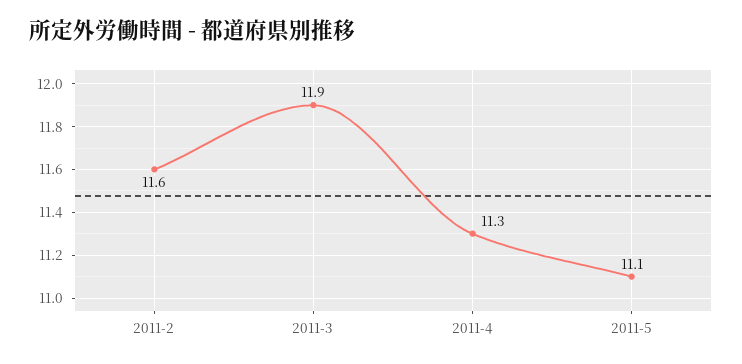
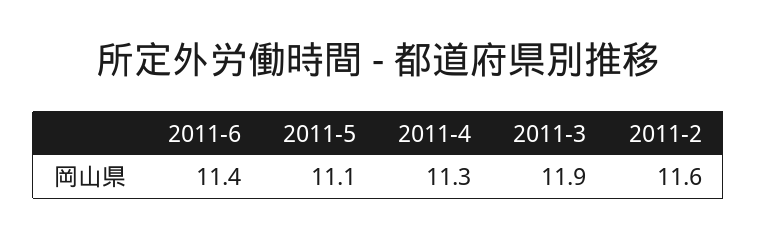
2011-6: none -> 11.4

